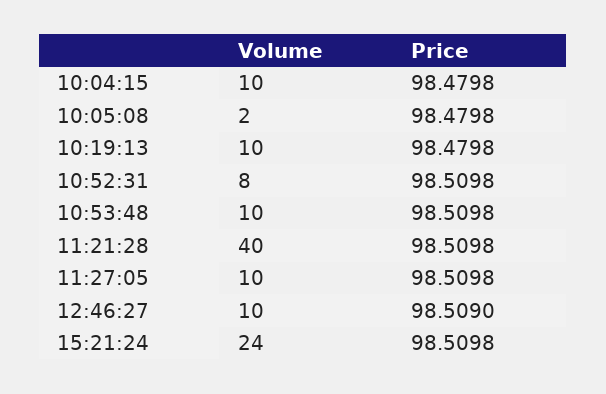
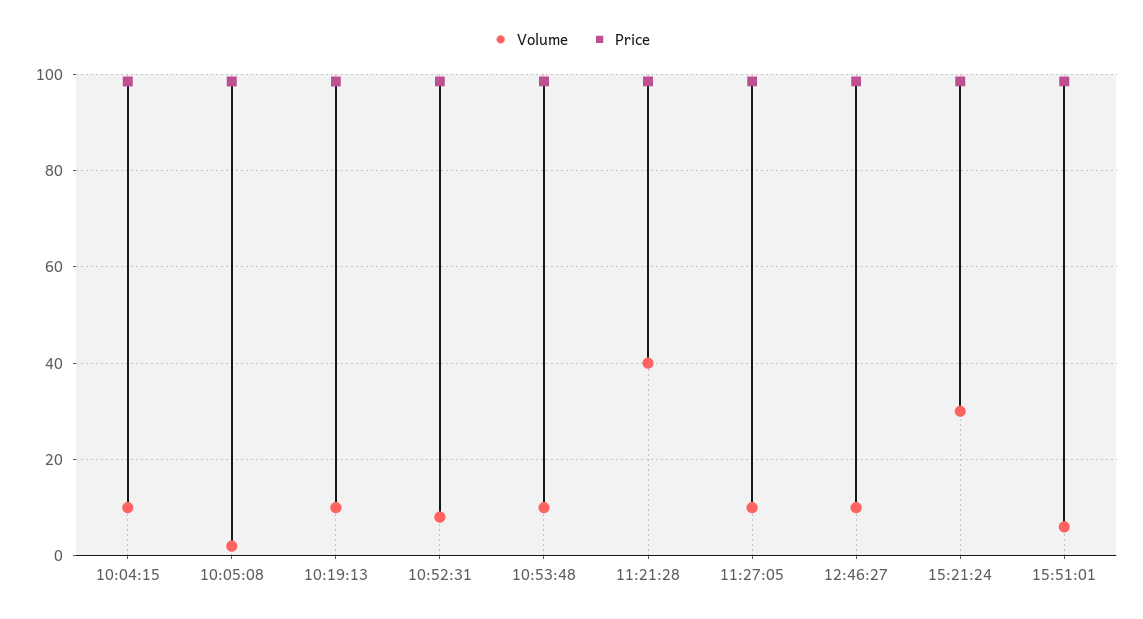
Volume, 15:21:24: 24 -> 30
Volume, 15:51:01: none -> 6
Price, 15:51:01: none -> 98

